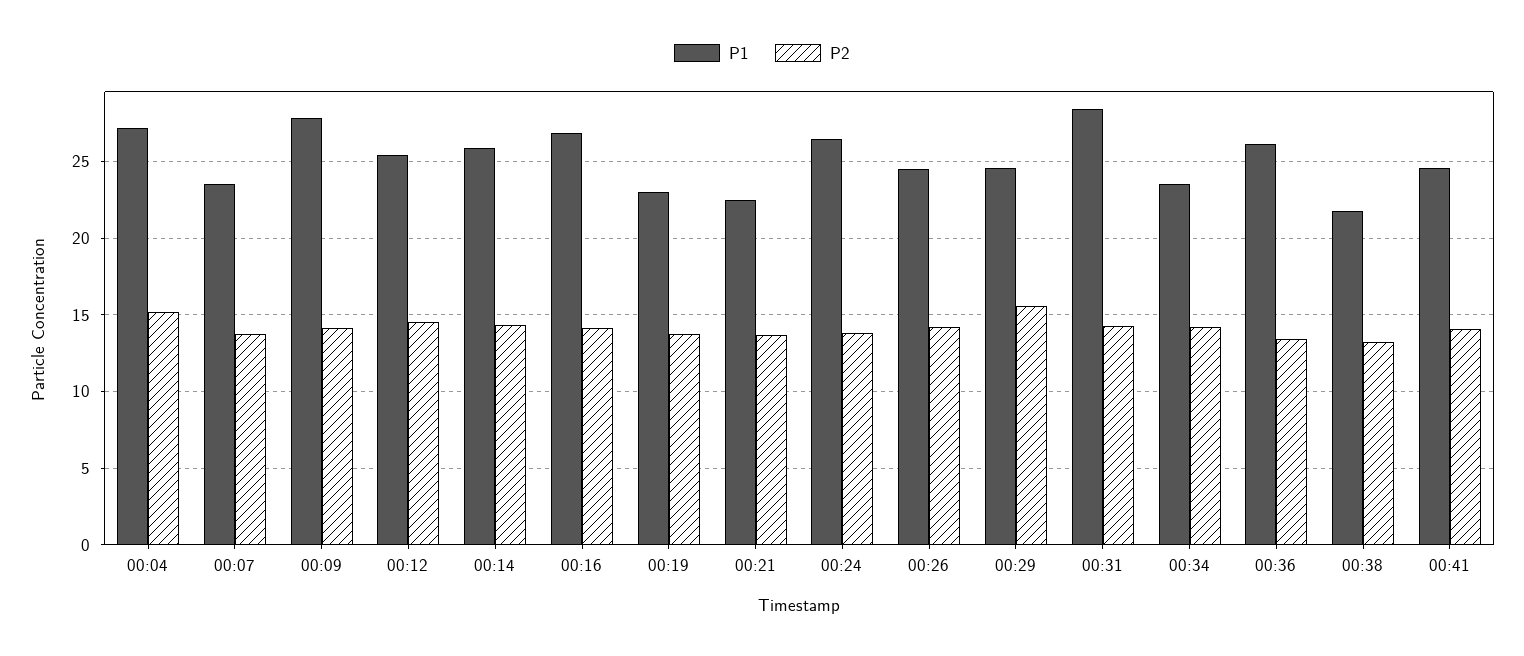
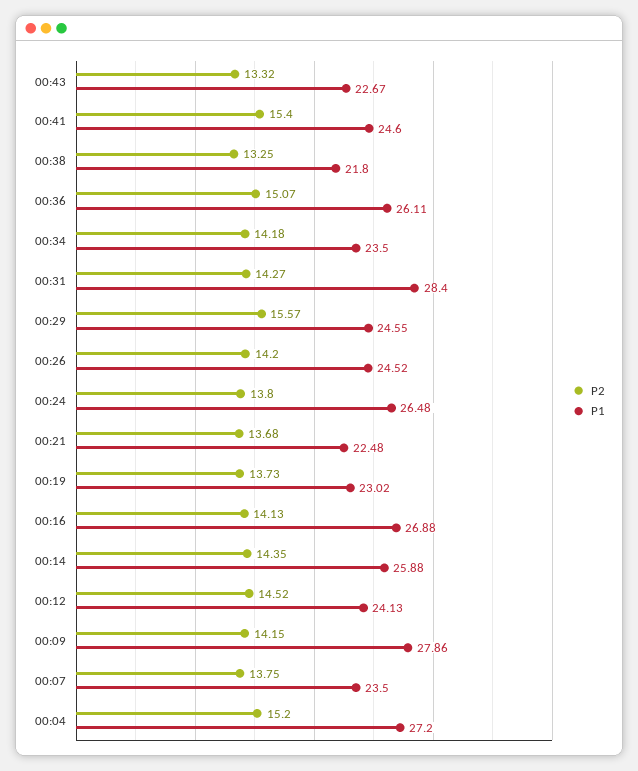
P1, 00:12: 25.5 -> 24.13
P2, 00:36: 13.5 -> 15.07
P2, 00:41: 14 -> 15.4
P2, 00:43: none -> 13.32
P1, 00:43: none -> 22.67

